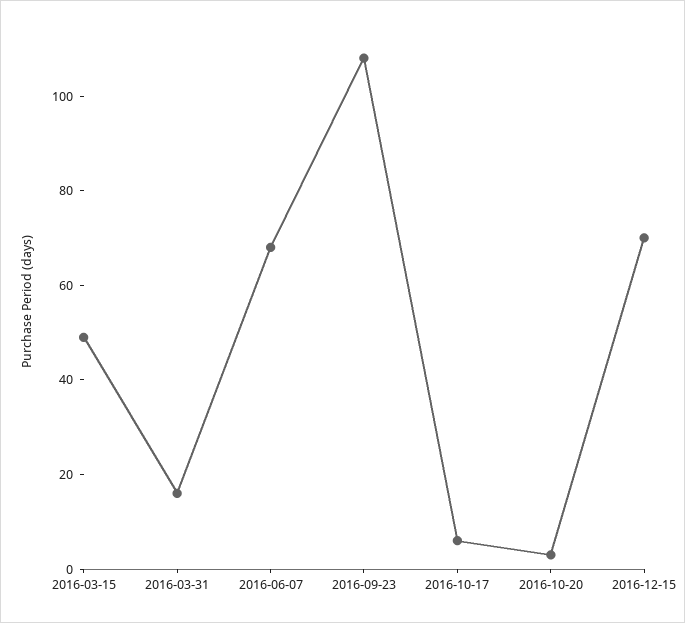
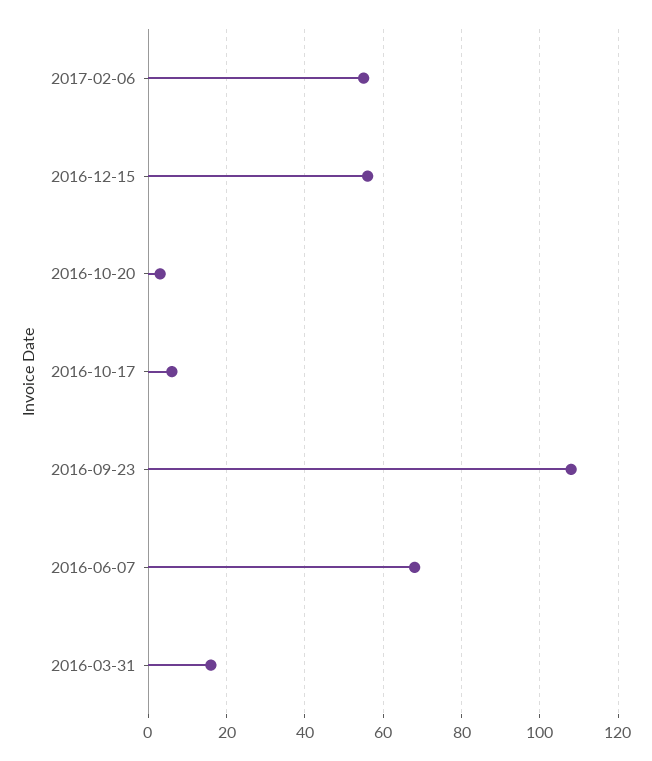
2016-03-15: 50 -> none
2016-12-15: 70 -> 55
2017-02-06: none -> 55

